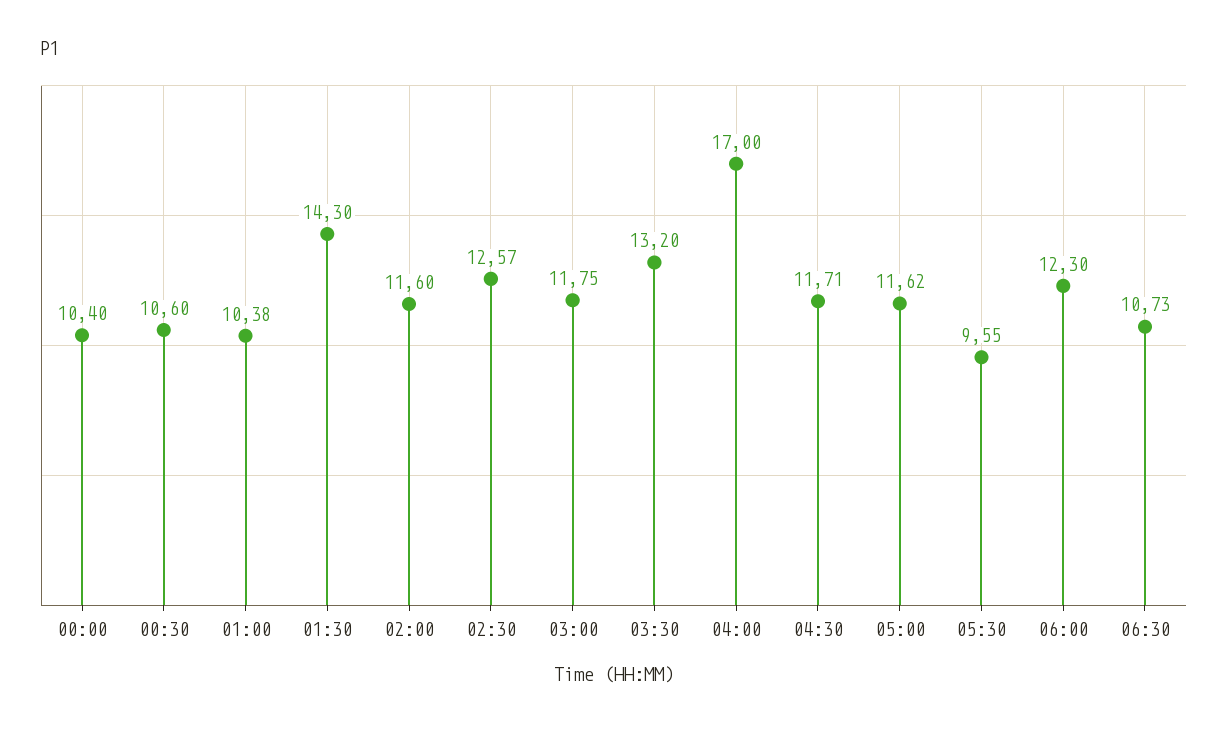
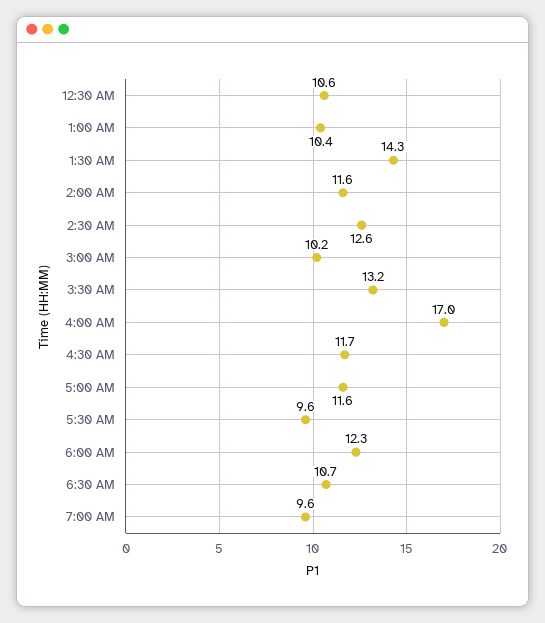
00:00: 10.4 -> none
03:00: 11.75 -> 10.2
7:00 AM: none -> 9.6

